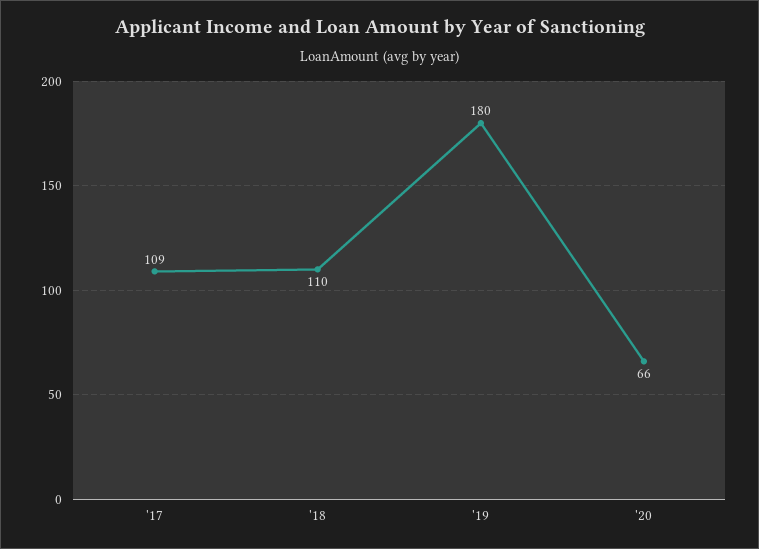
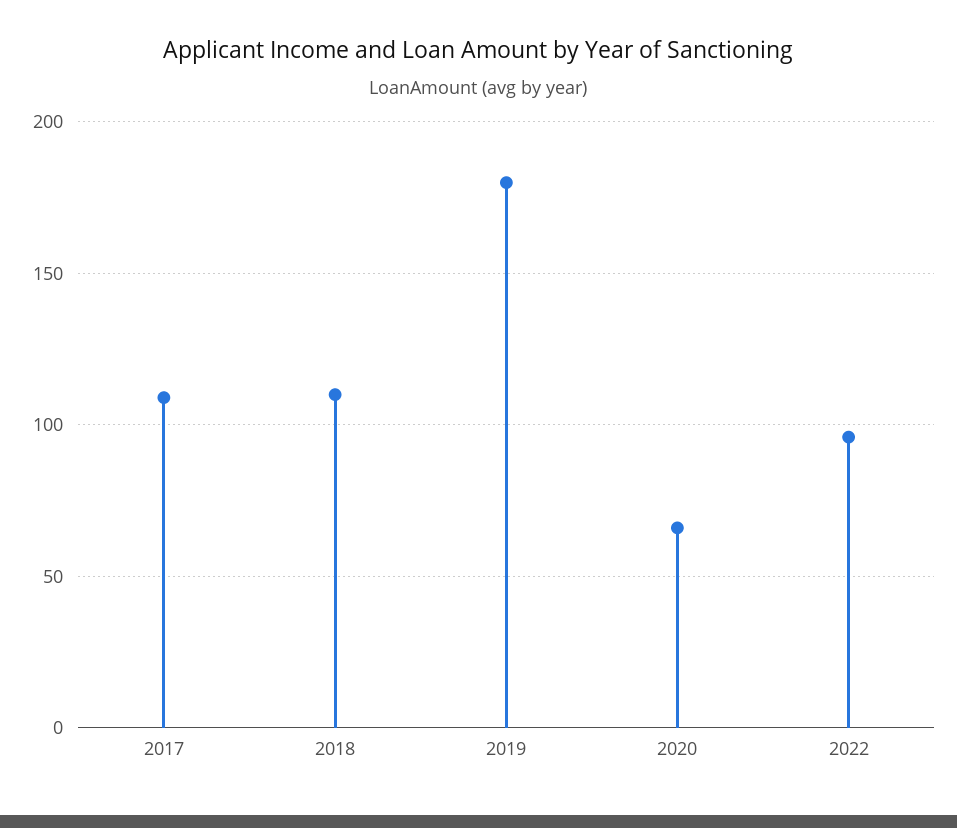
2022: none -> 95

